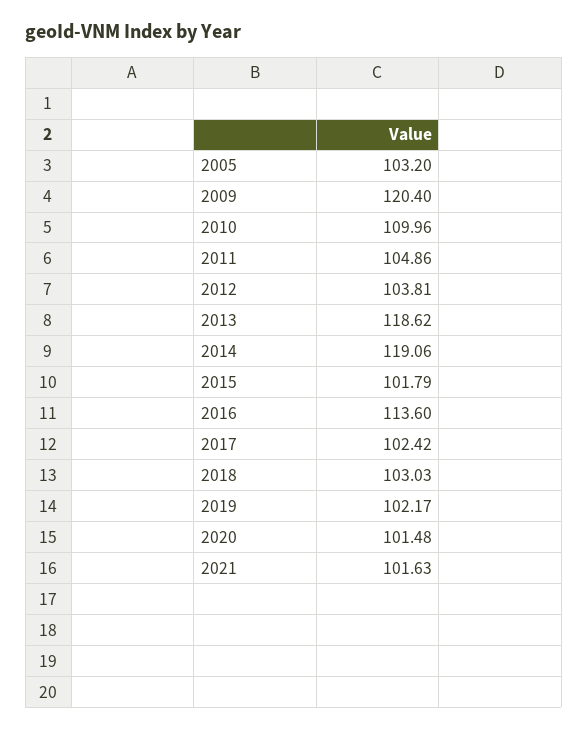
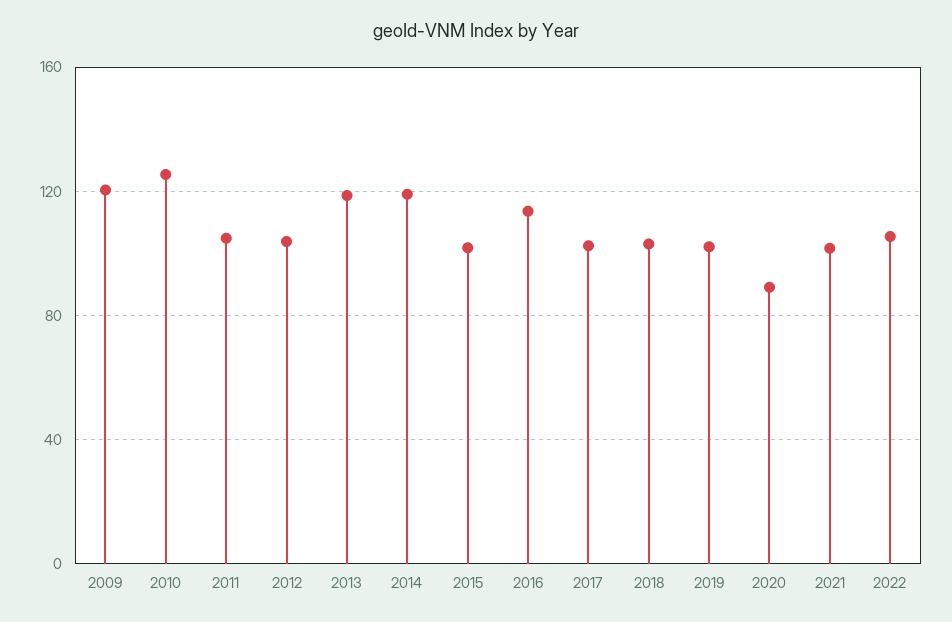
2005: 103.2 -> none
2010: 109.96 -> 125
2020: 101.48 -> 90
2022: none -> 105

